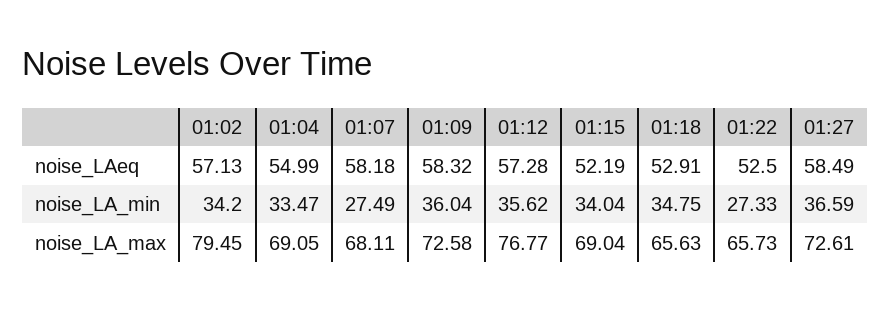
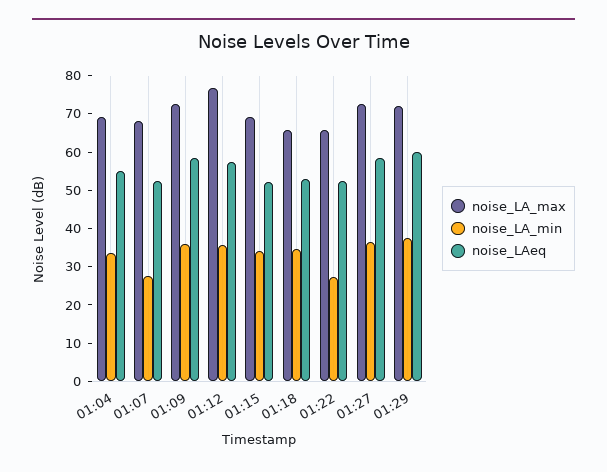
noise_LAeq, 01:02: 57.13 -> none
noise_LAeq, 01:07: 58.18 -> 52.5
noise_LA_min, 01:02: 34.2 -> none
noise_LA_max, 01:02: 79.45 -> none
noise_LA_max, 01:29: none -> 72.5
noise_LA_min, 01:29: none -> 37.5
noise_LAeq, 01:29: none -> 60

